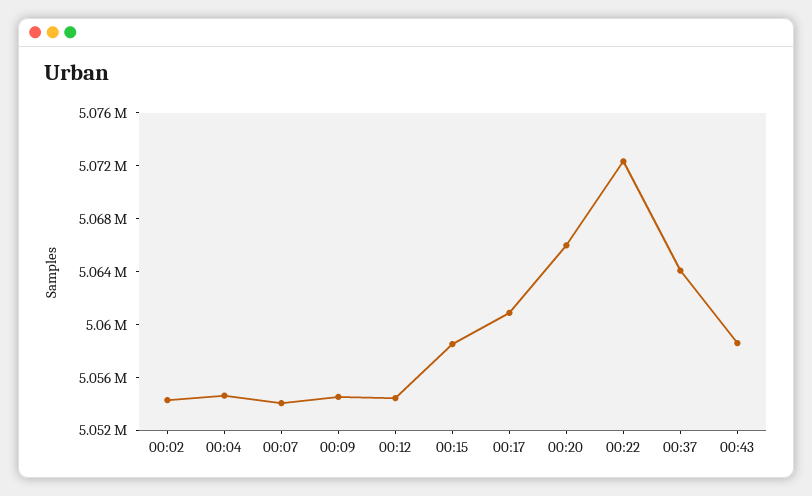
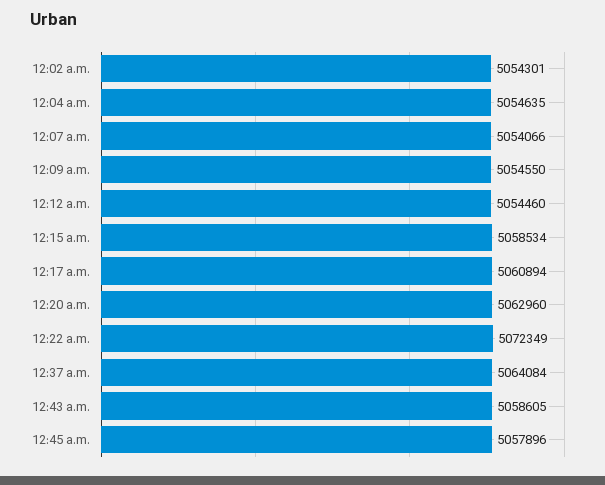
00:20: 5066000 -> 5062960
12:45 a.m.: none -> 5057896

